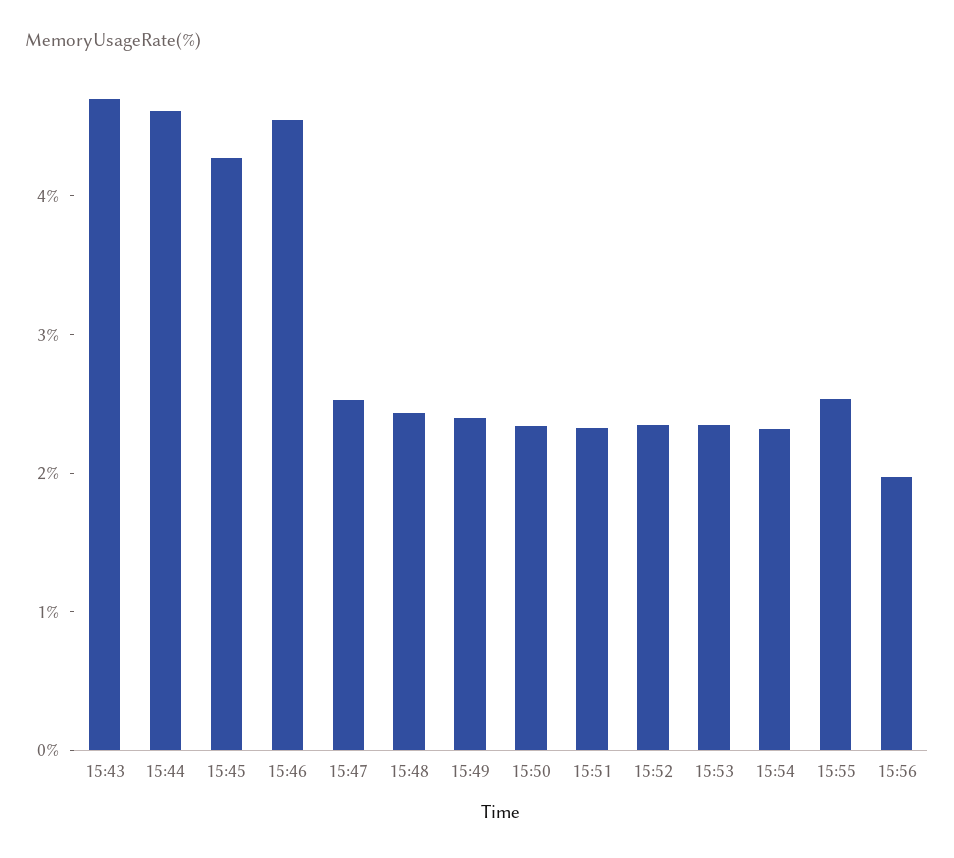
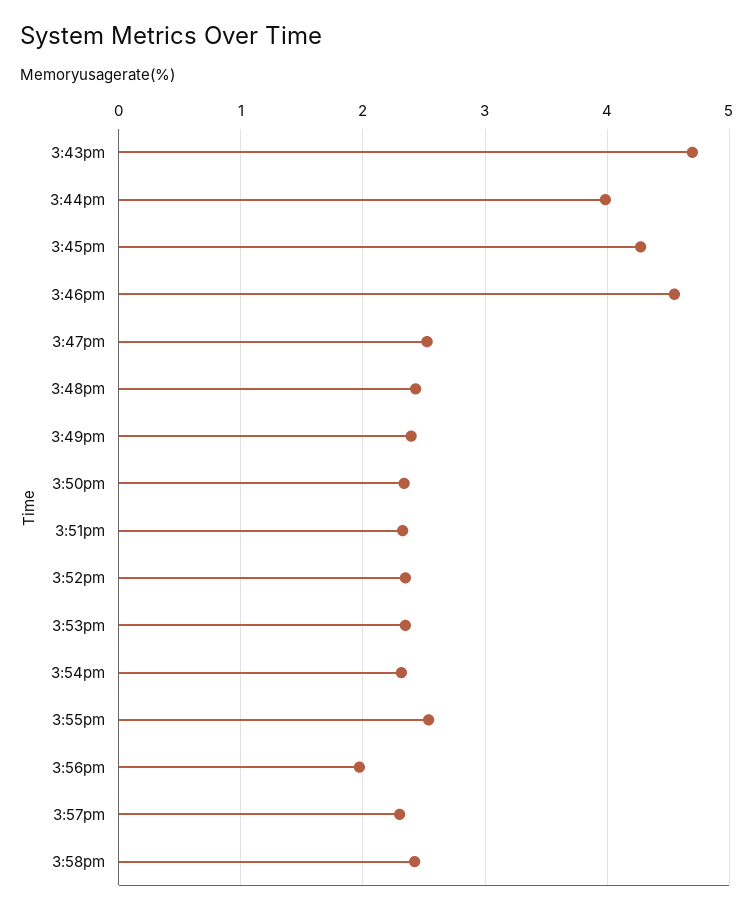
15:44: 4.6 -> 4
3:57pm: none -> 2.3
3:58pm: none -> 2.4

